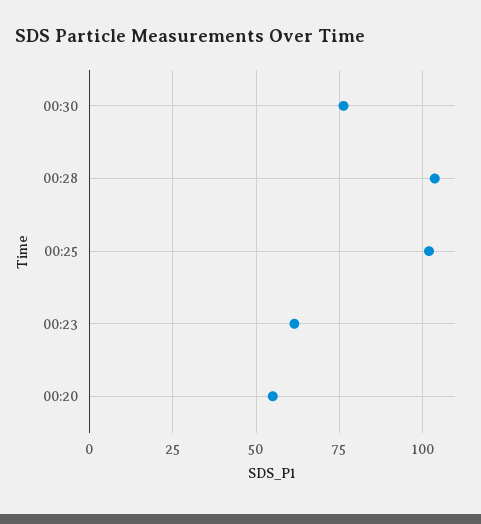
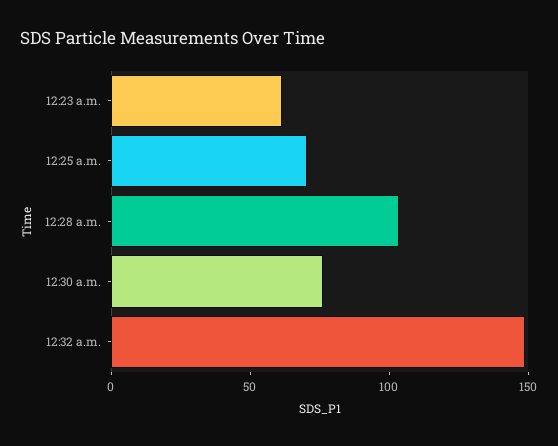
00:25: 102.5 -> 70
00:20: 55 -> none
12:32 a.m.: none -> 150

